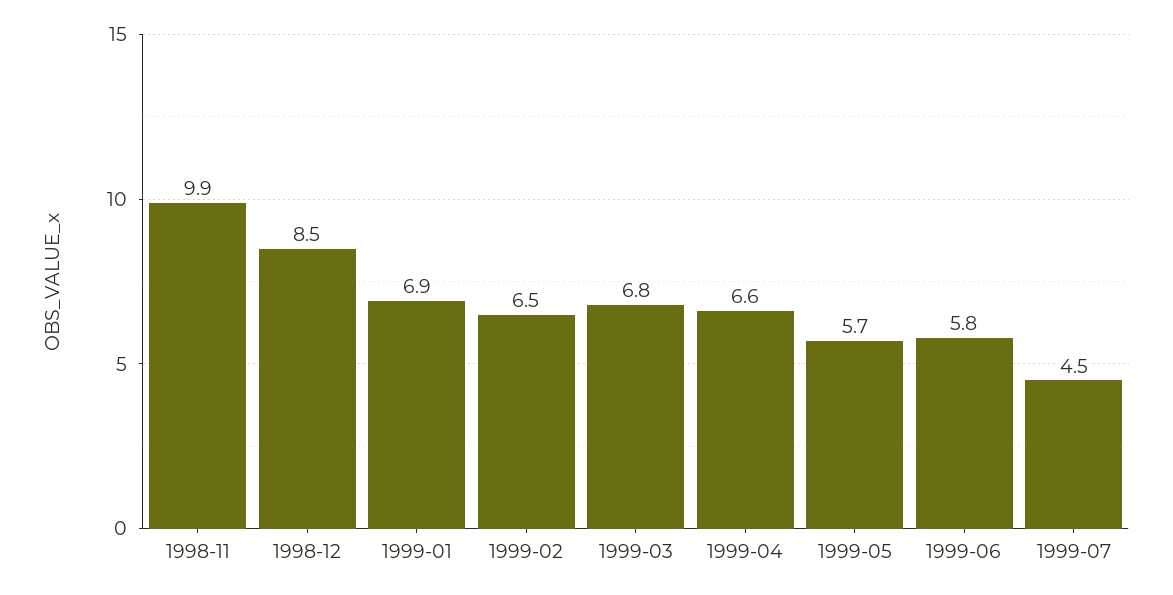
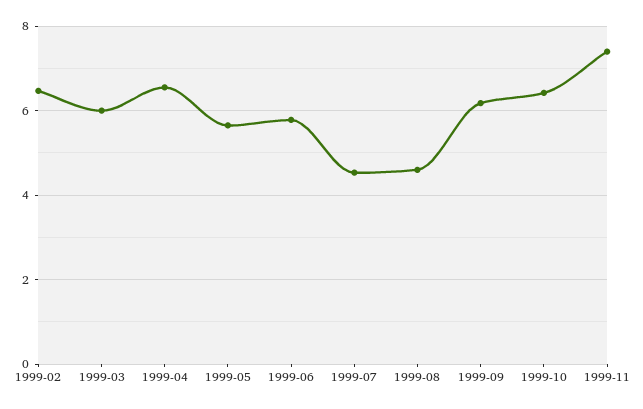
1998-11: 9.9 -> none
1998-12: 8.5 -> none
1999-01: 6.9 -> none
1999-03: 6.8 -> 6
1999-08: none -> 4.6
1999-09: none -> 6.2
1999-10: none -> 6.4
1999-11: none -> 7.4

